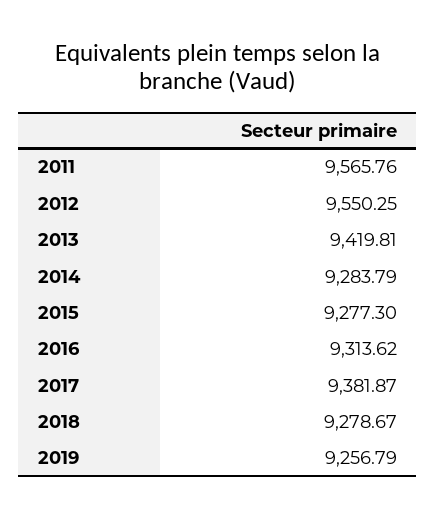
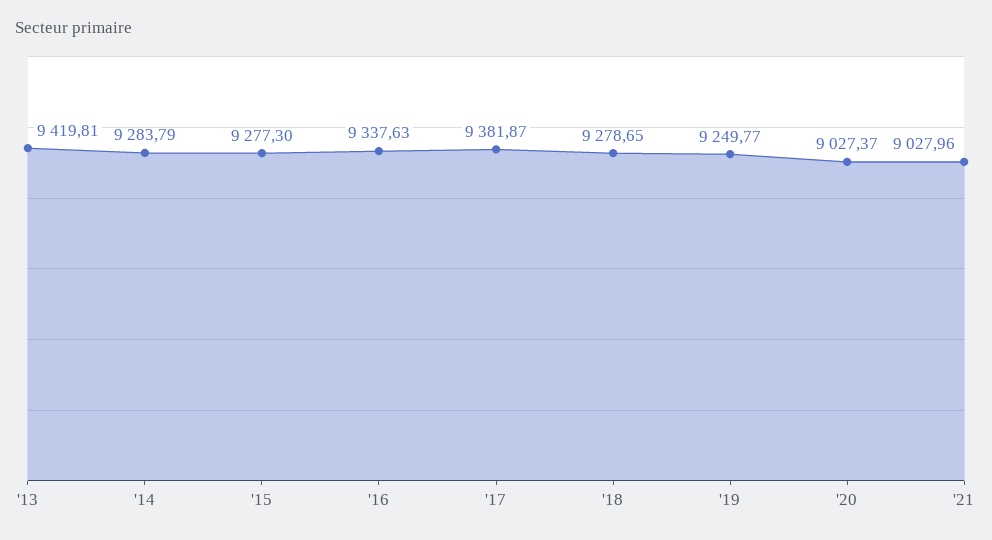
2011: 9565.76 -> none
2012: 9550.25 -> none
2016: 9313.62 -> 9337.63
2018: 9278.67 -> 9278.65
2019: 9256.79 -> 9249.77
'20: none -> 9027.37
'21: none -> 9027.96

